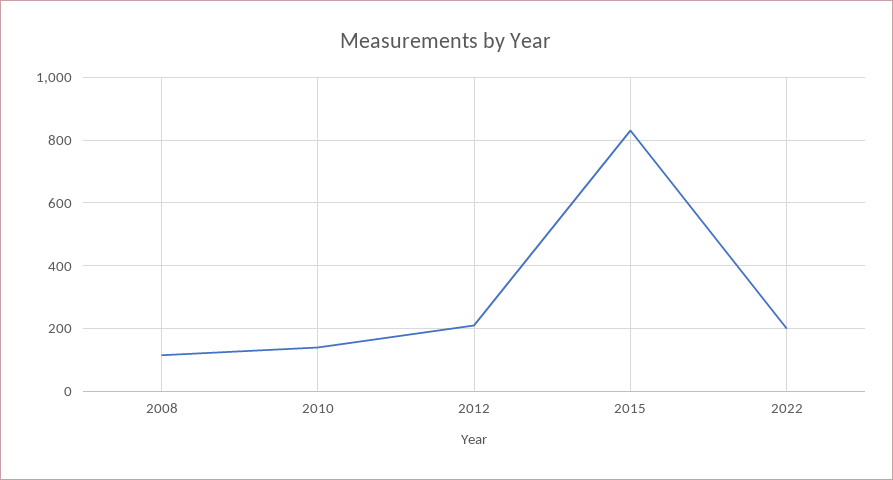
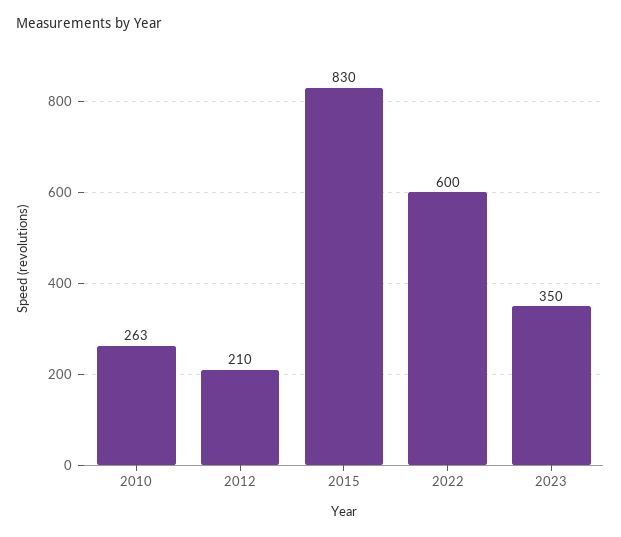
2008: 120 -> none
2010: 140 -> 263
2022: 200 -> 600
2023: none -> 350

